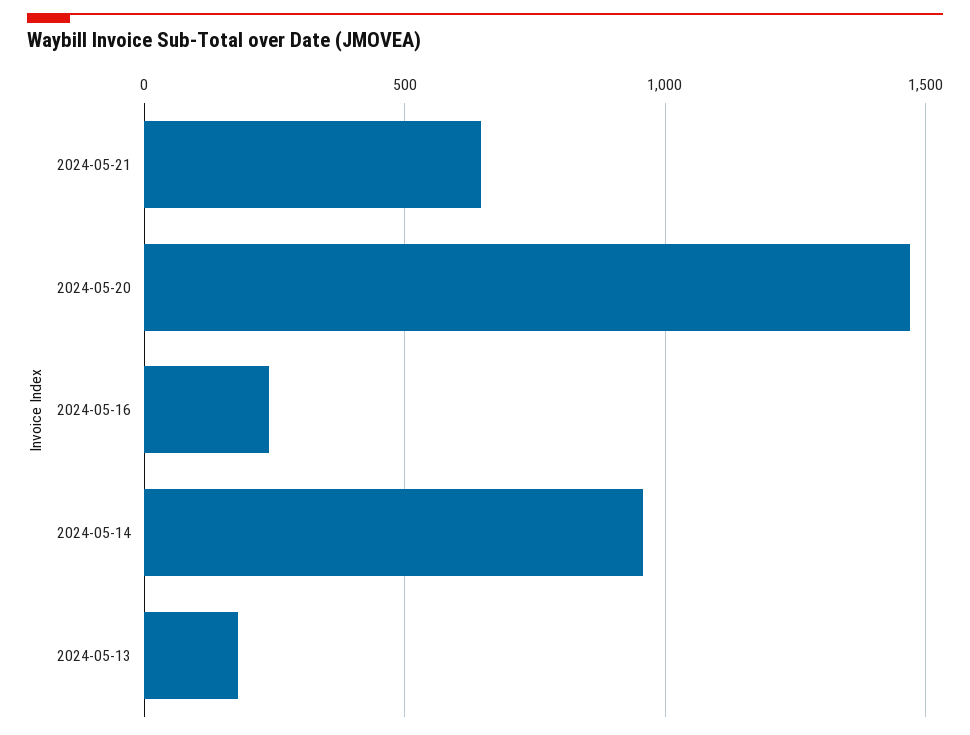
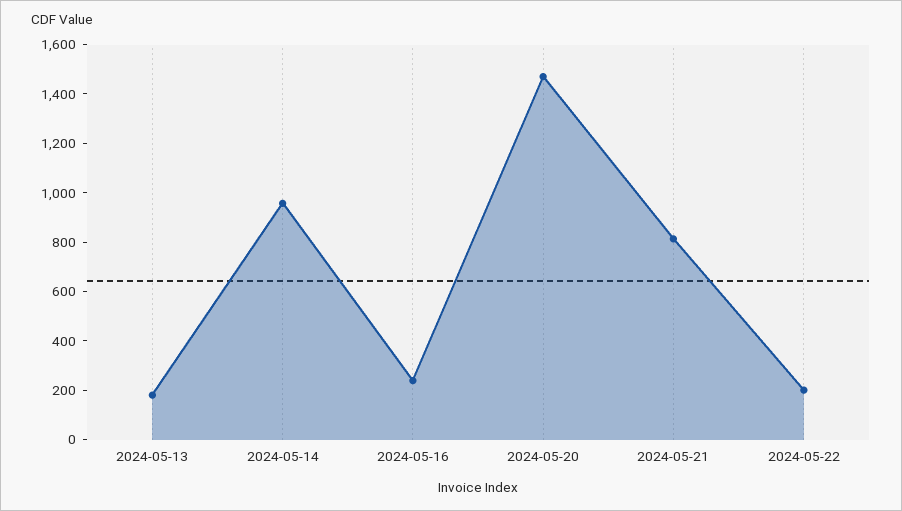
2024-05-21: 650 -> 800
2024-05-22: none -> 200

